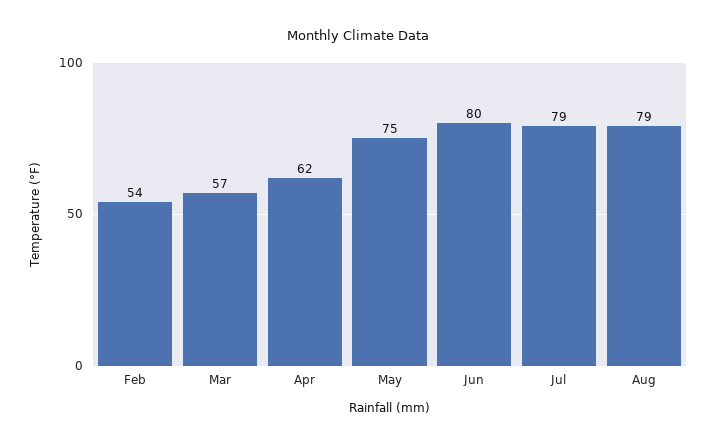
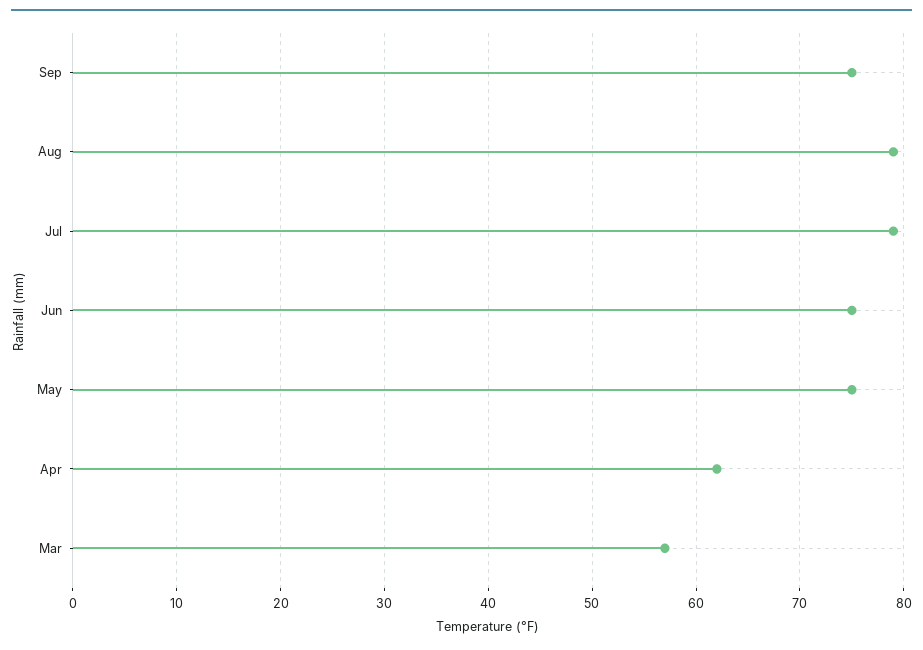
Feb: 54 -> none
Jun: 80 -> 75
Sep: none -> 75

